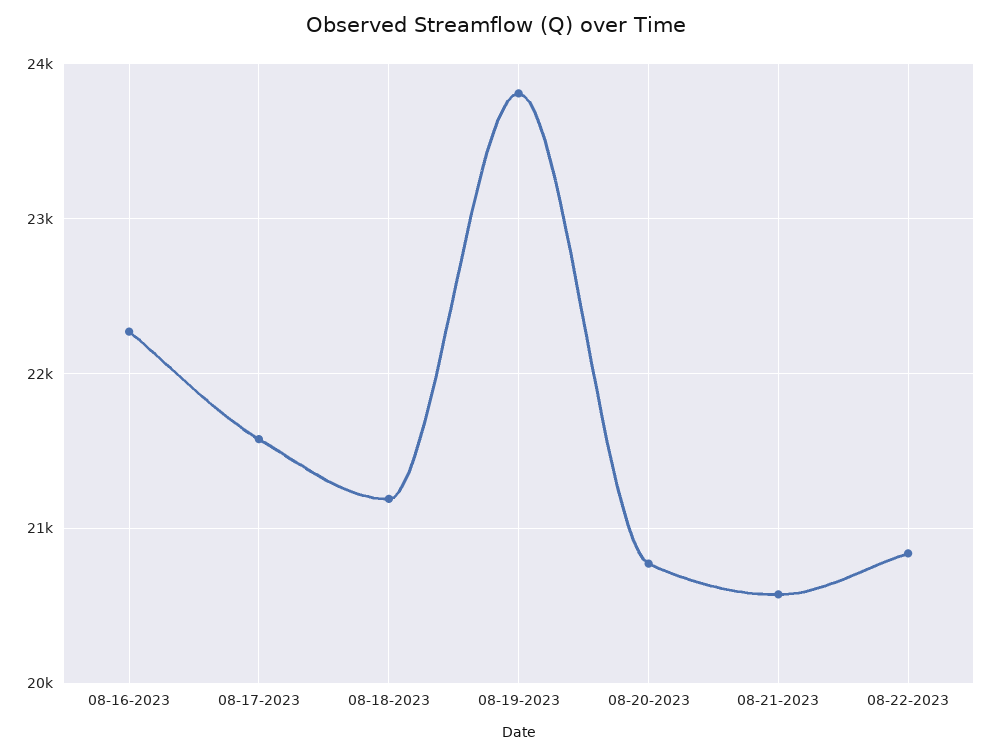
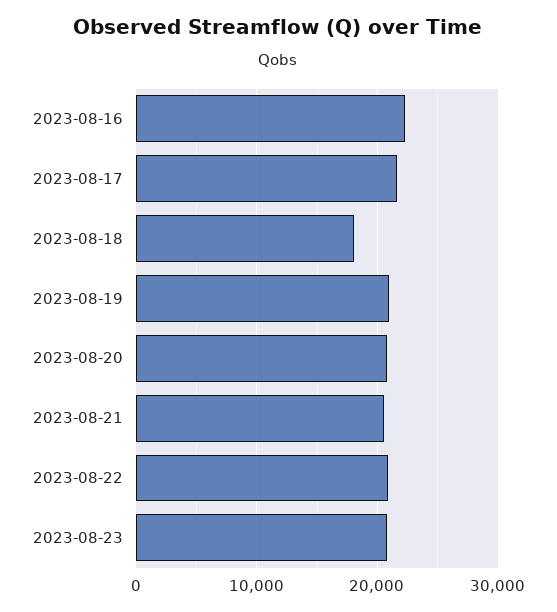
08-18-2023: 21200 -> 18000
08-19-2023: 23800 -> 21000
2023-08-23: none -> 21000

